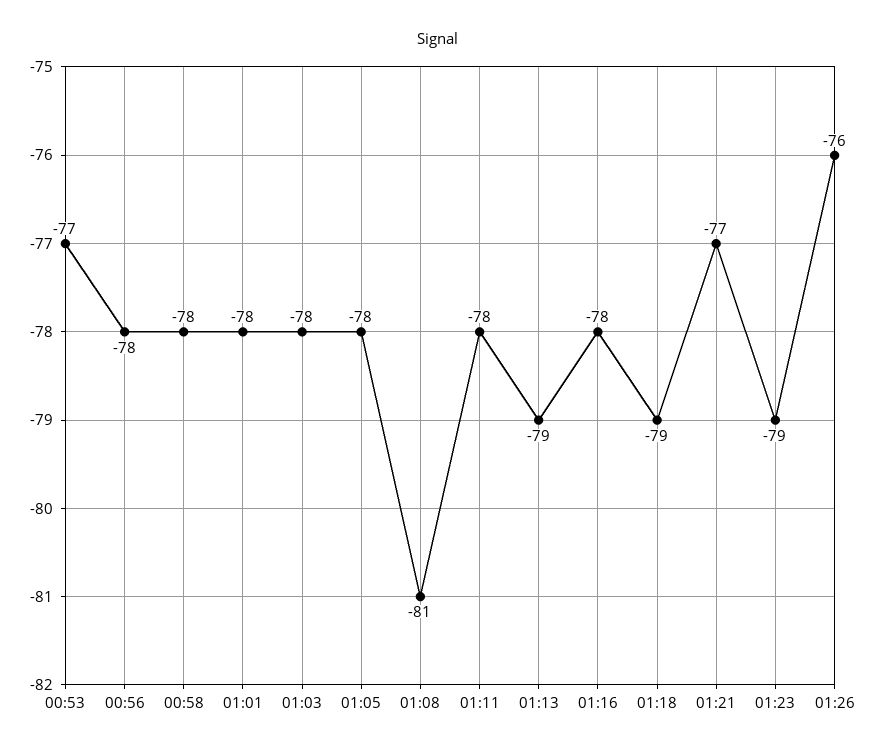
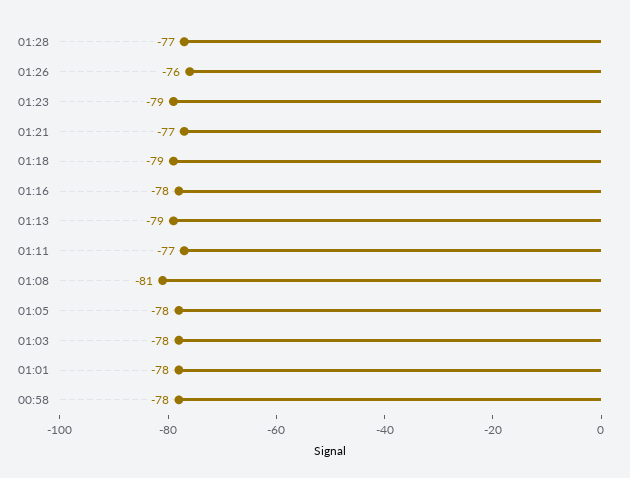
00:53: -77 -> none
00:56: -78 -> none
01:11: -78 -> -77
01:28: none -> -77

